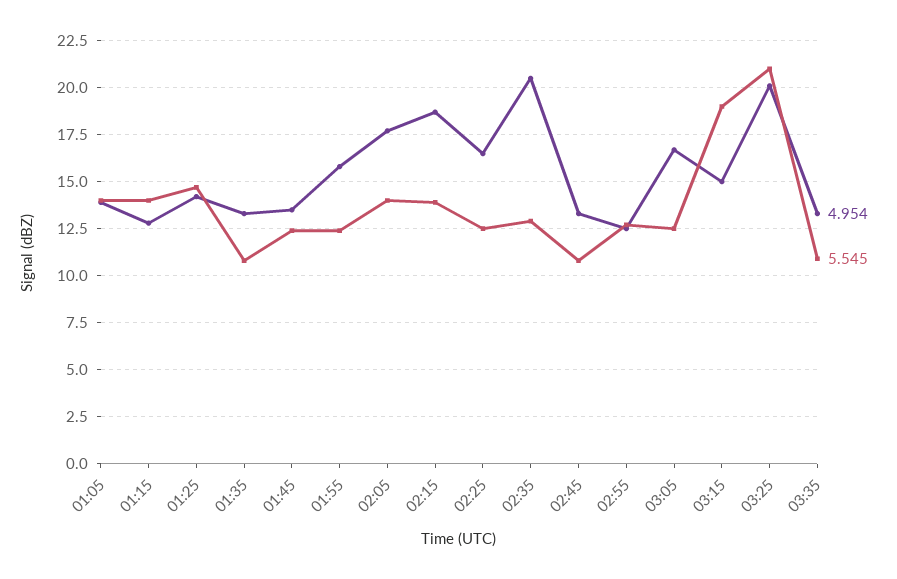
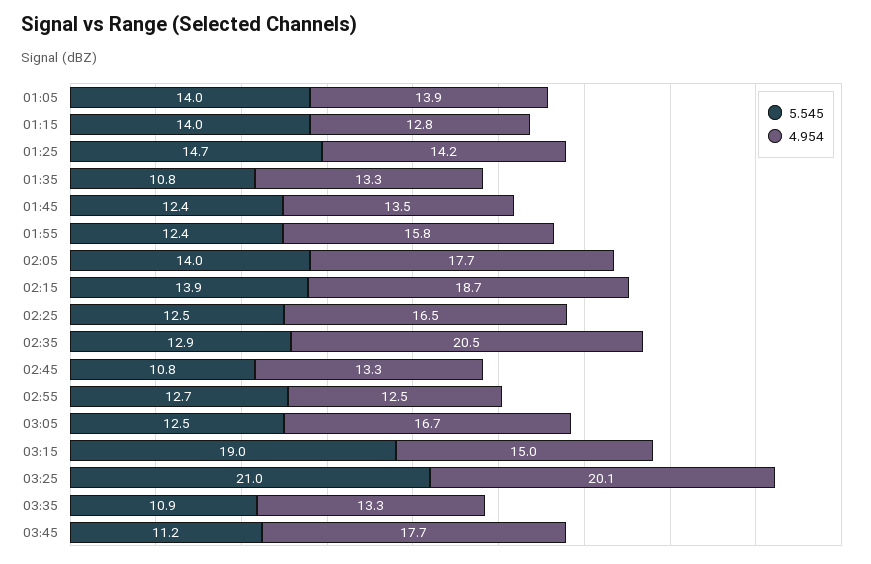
5.545, 03:45: none -> 11.2
4.954, 03:45: none -> 17.7

